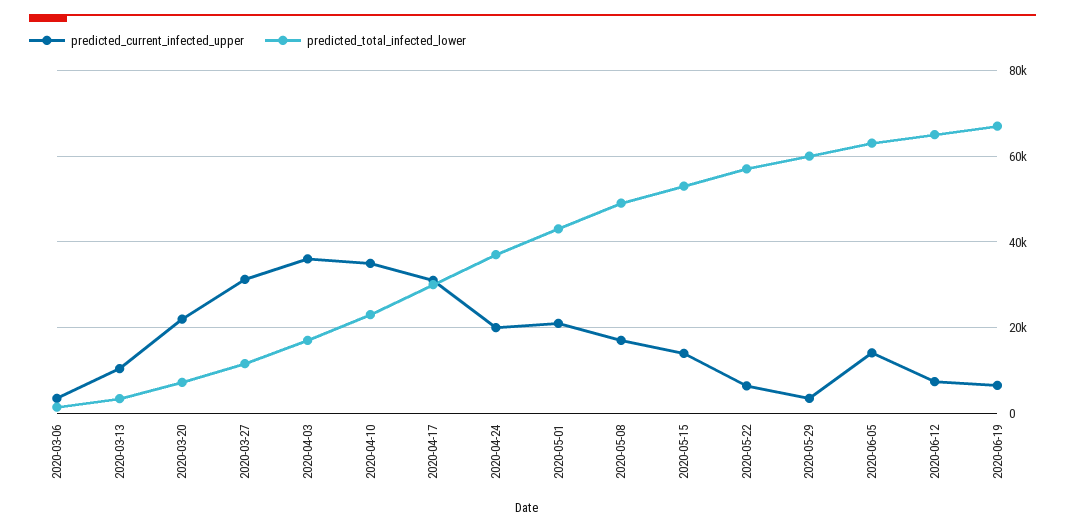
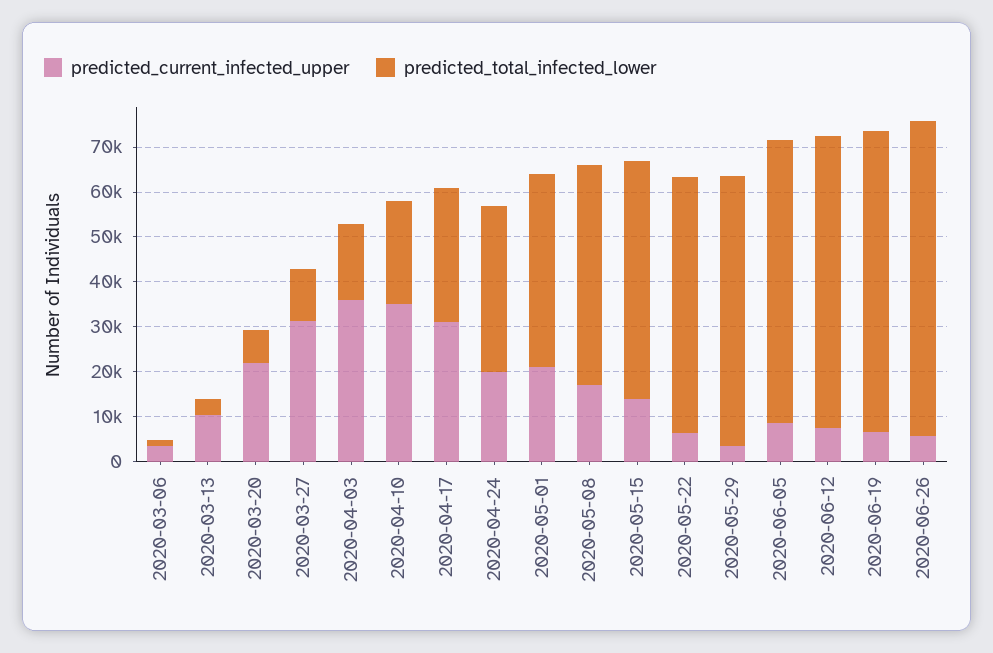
predicted_current_infected_upper, 2020-06-05: 14000 -> 8000
predicted_current_infected_upper, 2020-06-26: none -> 6000
predicted_total_infected_lower, 2020-06-26: none -> 70000

